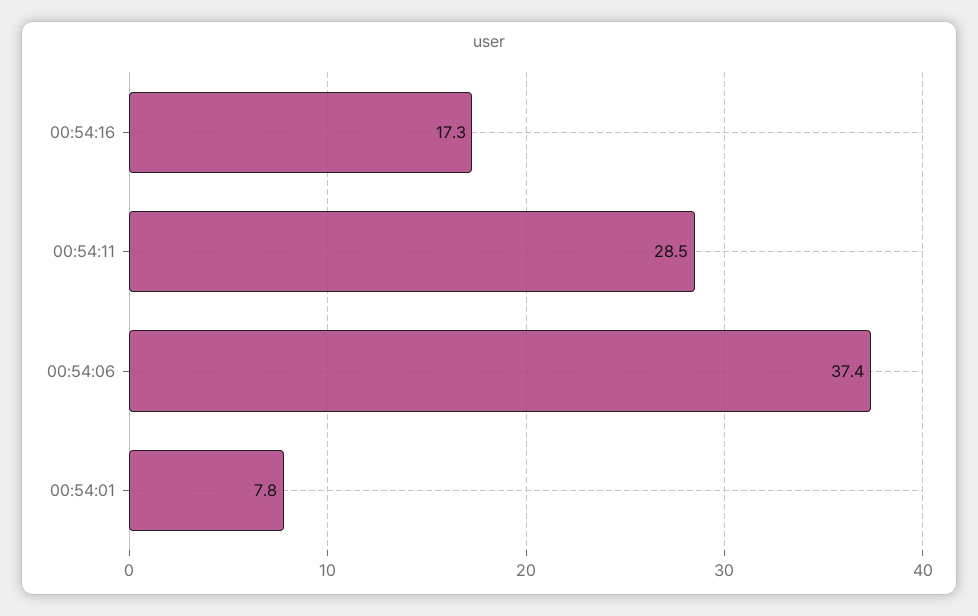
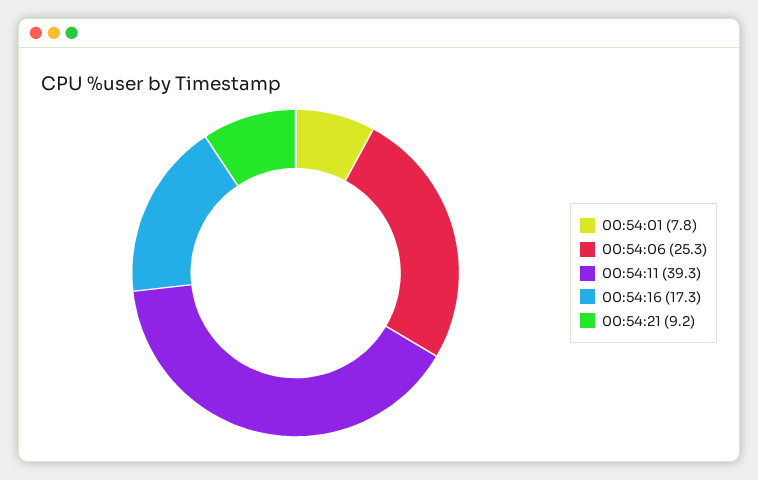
00:54:11: 28.5 -> 39.3
00:54:06: 37.4 -> 25.3
00:54:21: none -> 9.2

